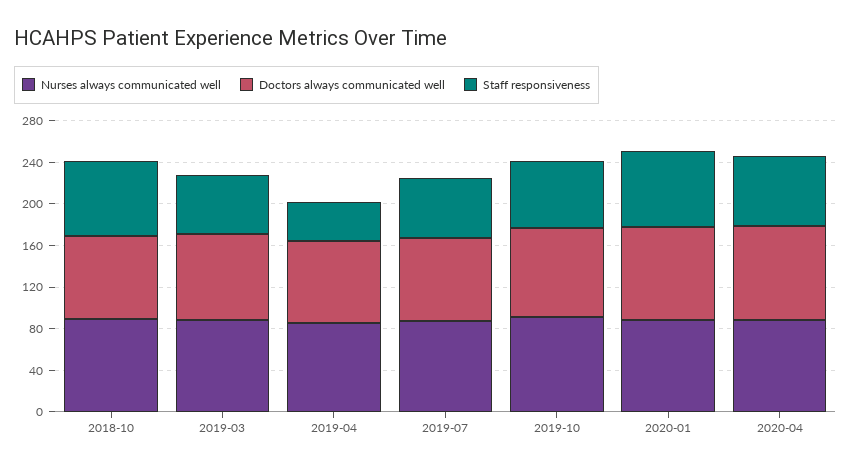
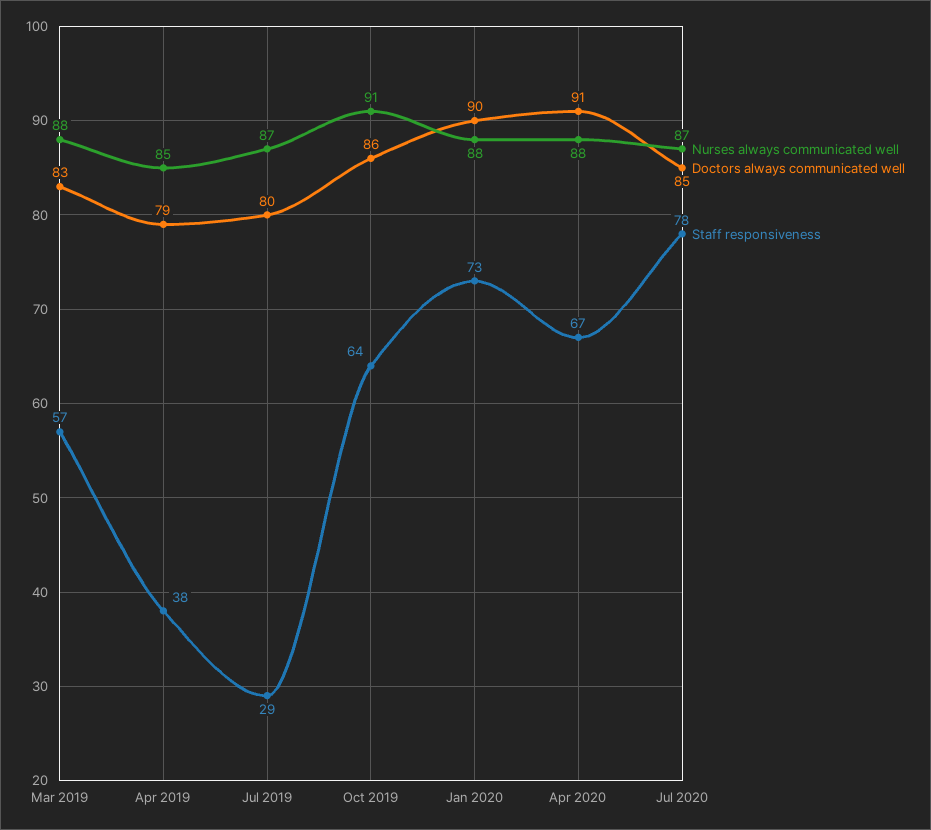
Nurses always communicated well, 2018-10: 90 -> none
Doctors always communicated well, 2018-10: 80 -> none
Staff responsiveness, 2018-10: 70 -> none
Staff responsiveness, 2019-07: 60 -> 29
Nurses always communicated well, Jul 2020: none -> 87
Doctors always communicated well, Jul 2020: none -> 85
Staff responsiveness, Jul 2020: none -> 78

